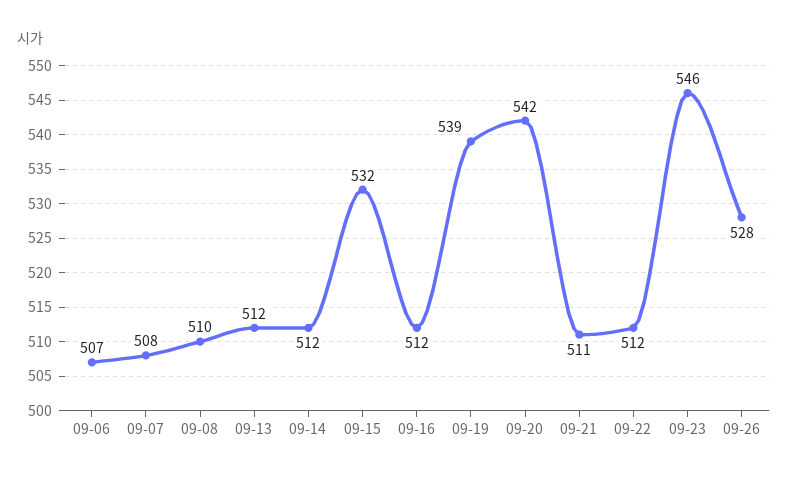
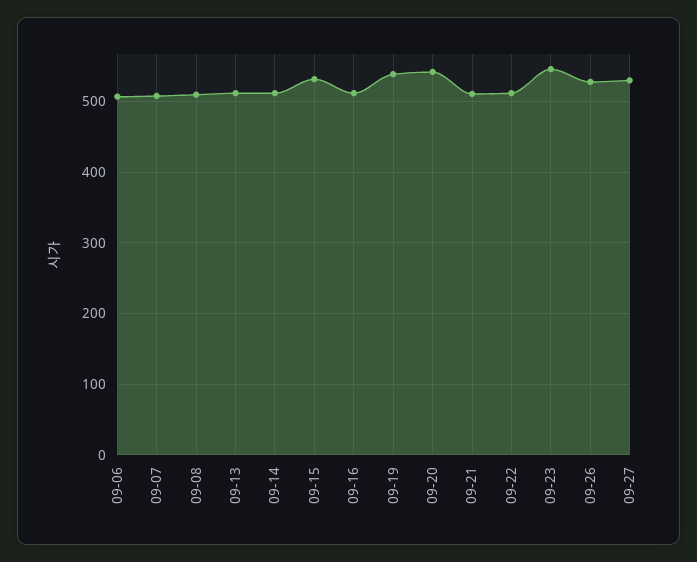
09-27: none -> 530

